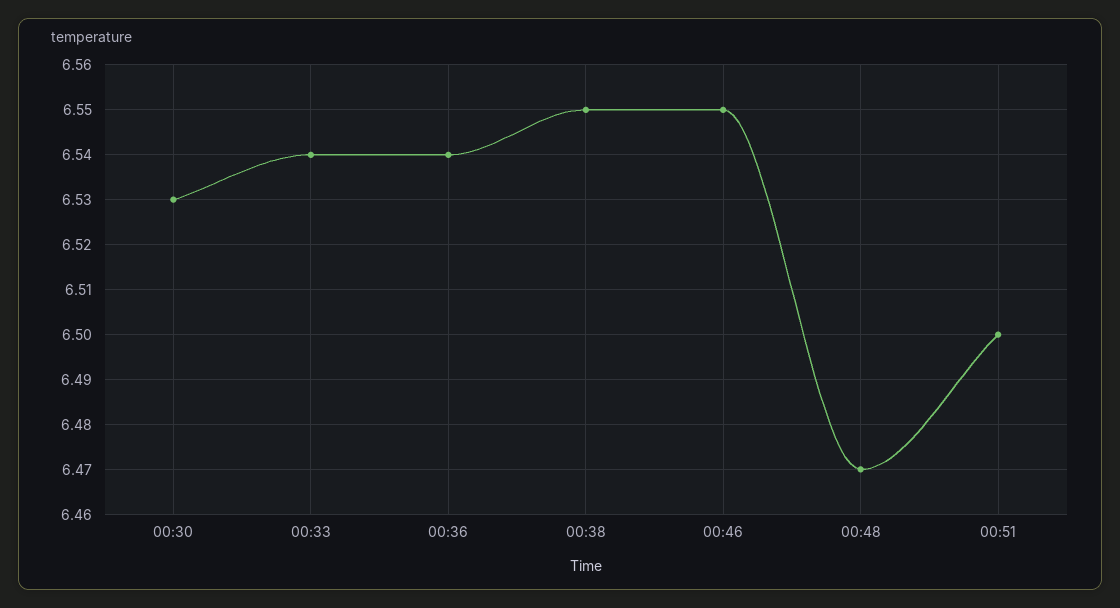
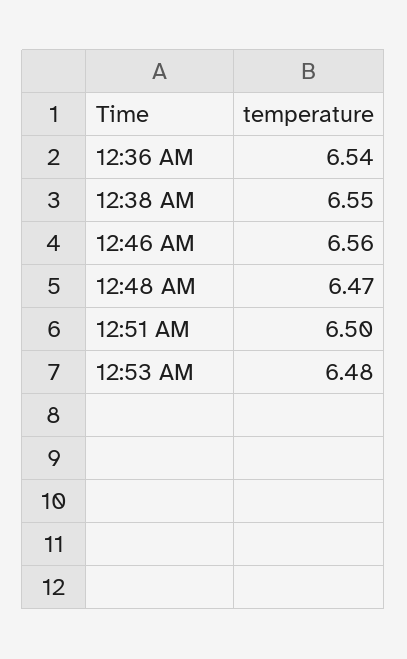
00:30: 6.53 -> none
00:33: 6.54 -> none
00:46: 6.55 -> 6.56
12:53 AM: none -> 6.48

